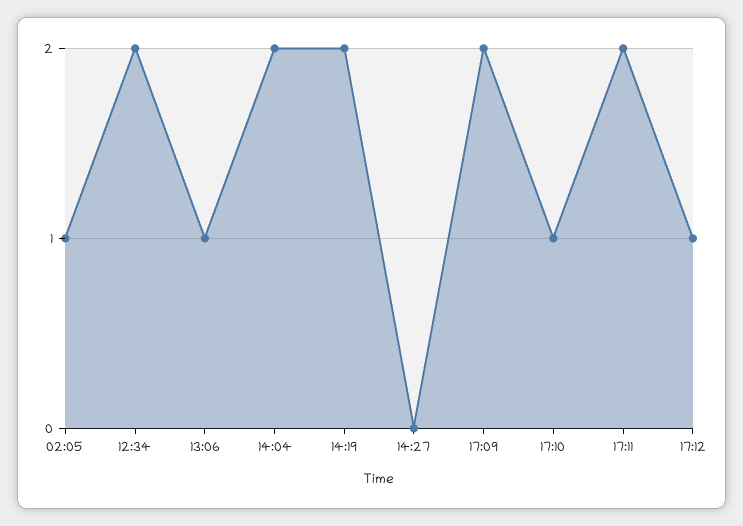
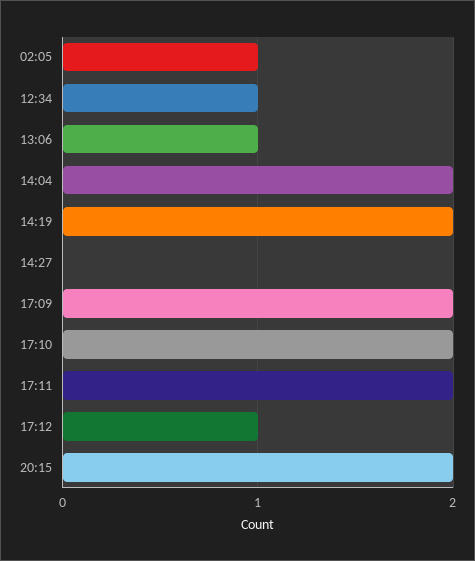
12:34: 2 -> 1
17:10: 1 -> 2
20:15: none -> 2

